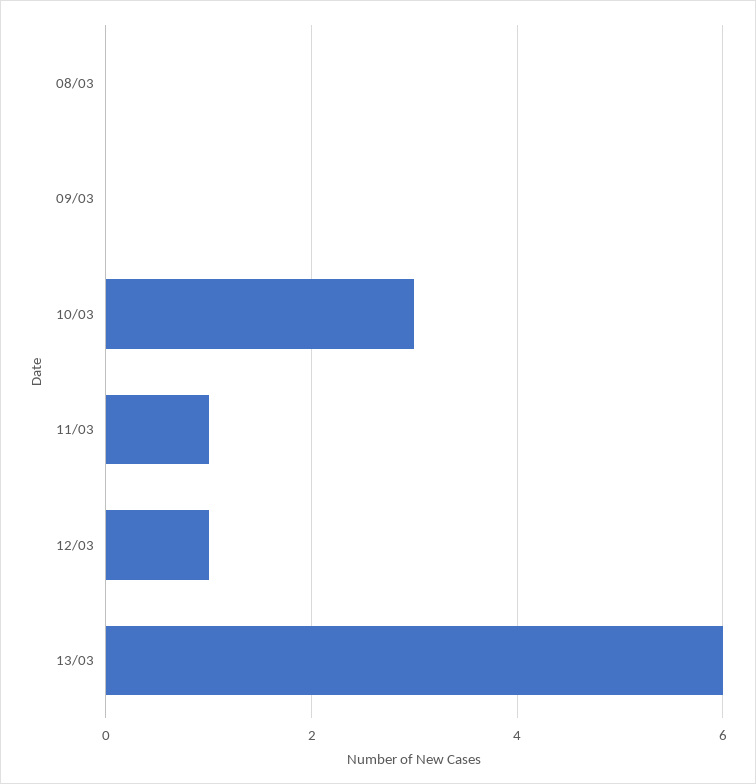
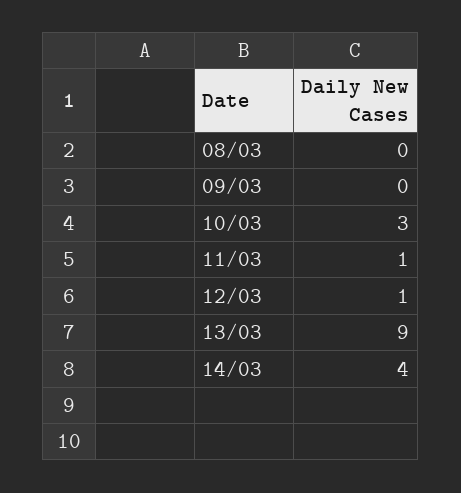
13/03: 6 -> 9
14/03: none -> 4

